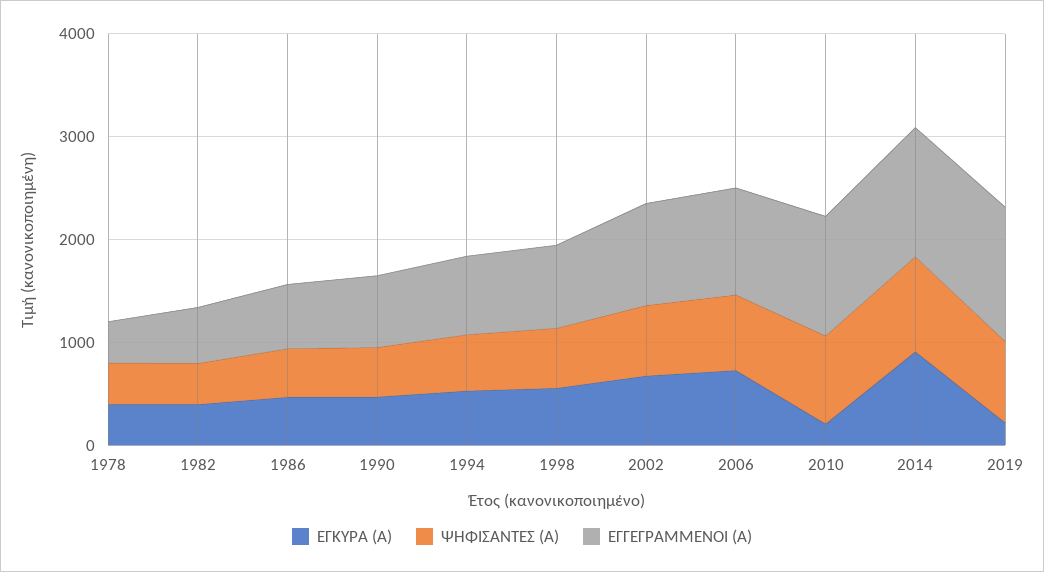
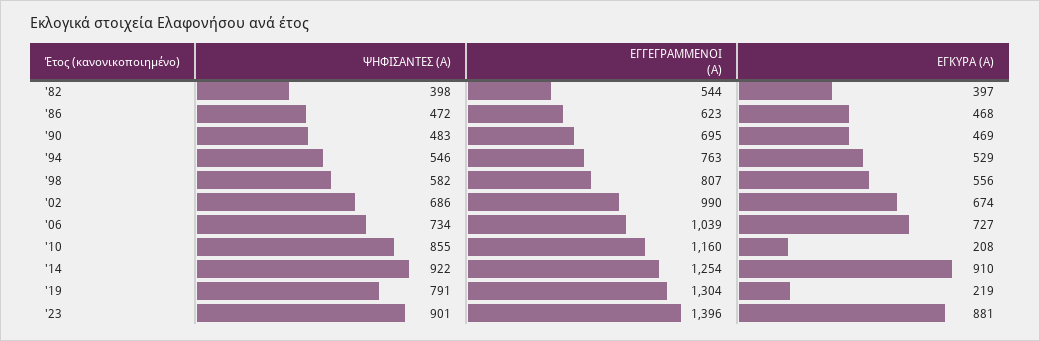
ΕΓΚΥΡΑ (Α), 1978: 400 -> none
ΨΗΦΙΣΑΝΤΕΣ (Α), 1978: 400 -> none
ΕΓΓΕΓΡΑΜΜΕΝΟΙ (Α), 1978: 400 -> none
ΨΗΦΙΣΑΝΤΕΣ (Α), '23: none -> 901
ΕΓΓΕΓΡΑΜΜΕΝΟΙ (Α), '23: none -> 1396
ΕΓΚΥΡΑ (Α), '23: none -> 881

